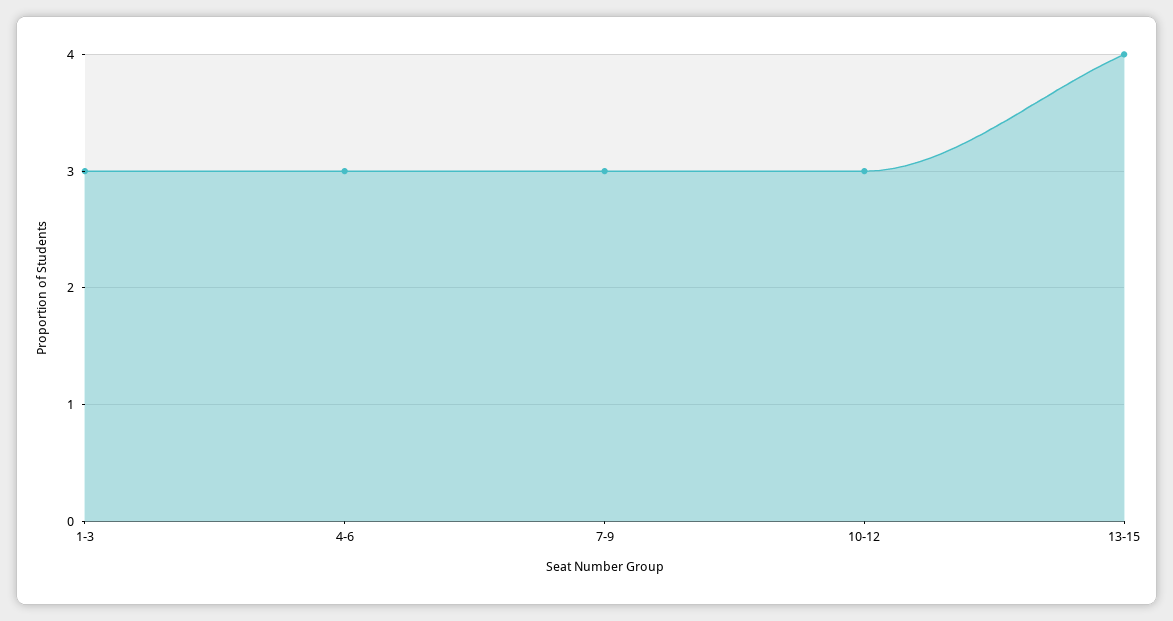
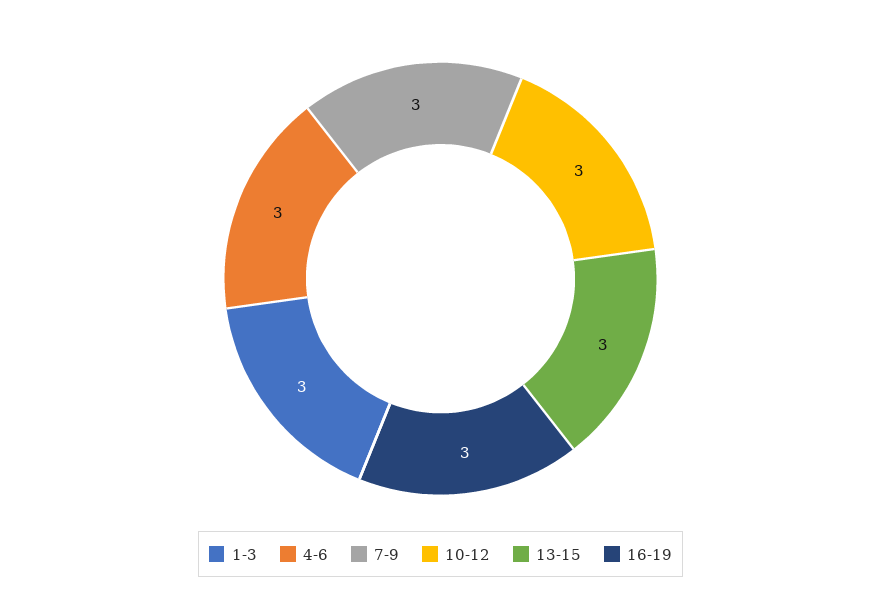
13-15: 4 -> 3
16-19: none -> 3

